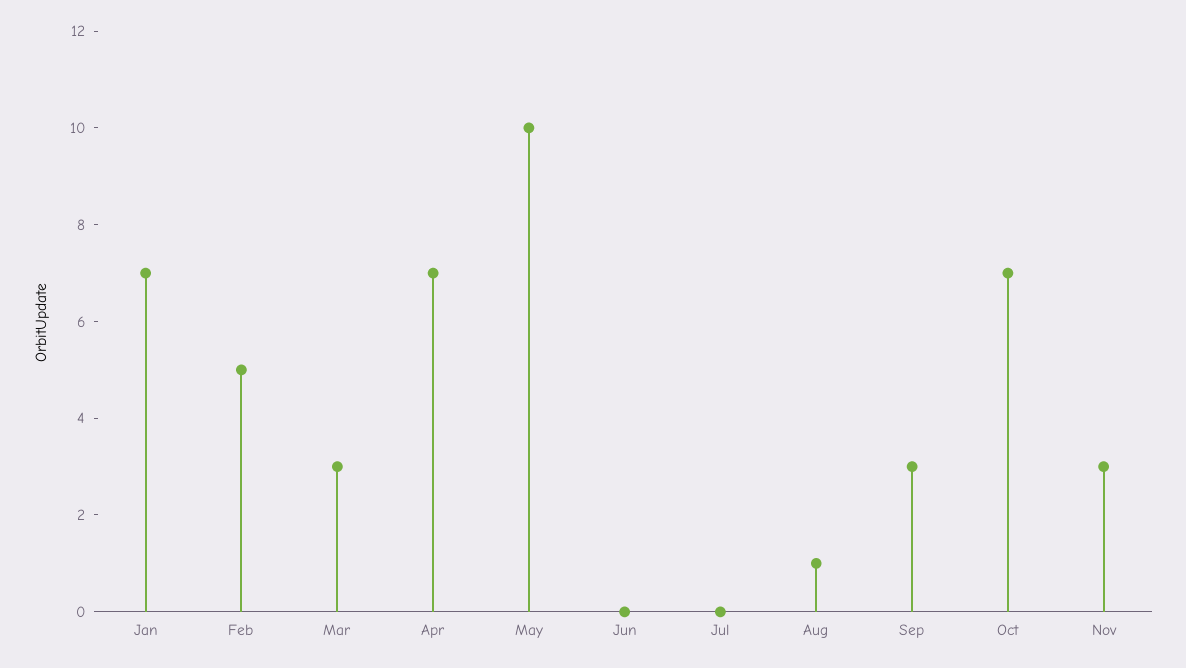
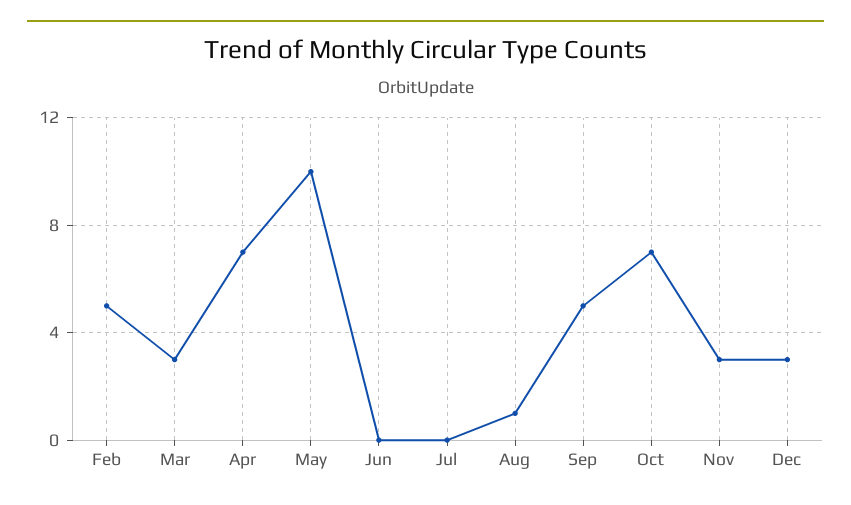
Jan: 7 -> none
Sep: 3 -> 5
Dec: none -> 3

